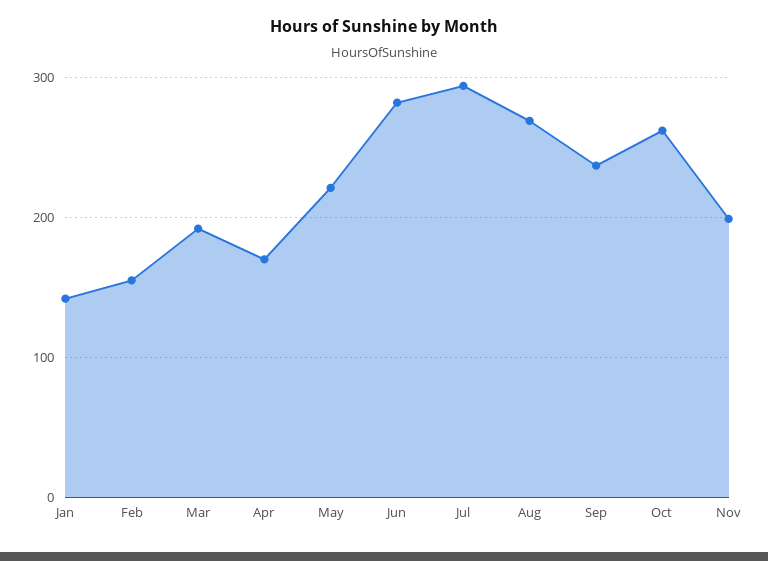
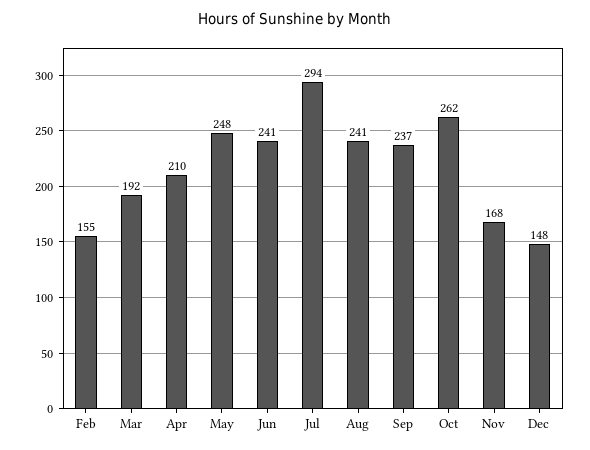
Jan: 140 -> none
Apr: 170 -> 210
May: 220 -> 248
Jun: 280 -> 241
Aug: 270 -> 241
Nov: 200 -> 168
Dec: none -> 148

